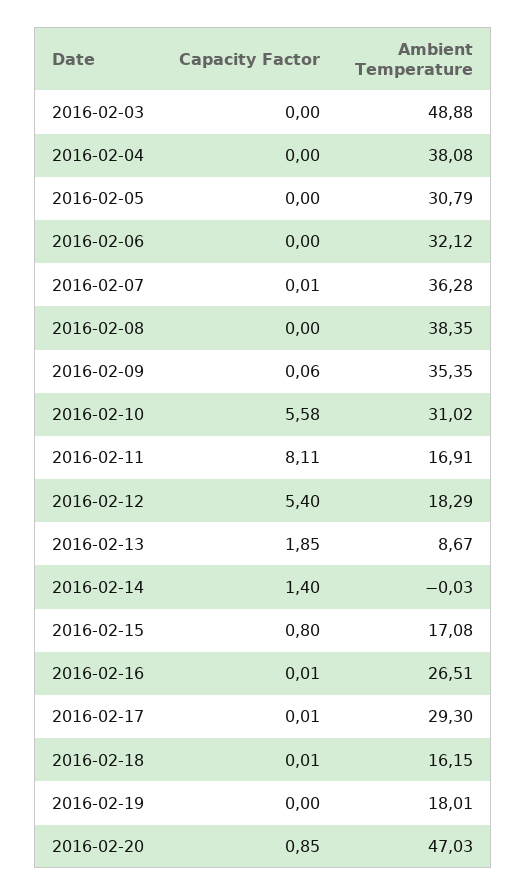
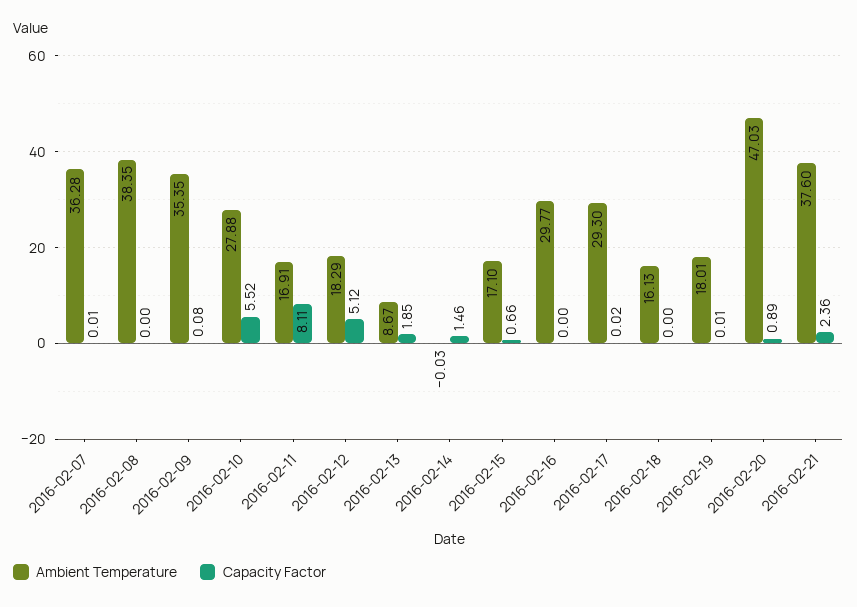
Capacity Factor, 2016-02-03: 0 -> none
Ambient Temperature, 2016-02-03: 48.88 -> none
Capacity Factor, 2016-02-04: 0 -> none
Ambient Temperature, 2016-02-04: 38.08 -> none
Capacity Factor, 2016-02-05: 0 -> none
Ambient Temperature, 2016-02-05: 30.79 -> none
Capacity Factor, 2016-02-06: 0 -> none
Ambient Temperature, 2016-02-06: 32.12 -> none
Capacity Factor, 2016-02-09: 0.06 -> 0.08
Capacity Factor, 2016-02-10: 5.58 -> 5.52
Ambient Temperature, 2016-02-10: 31.02 -> 27.88
Capacity Factor, 2016-02-12: 5.4 -> 5.12
Capacity Factor, 2016-02-14: 1.4 -> 1.46
Capacity Factor, 2016-02-15: 0.8 -> 0.66
Ambient Temperature, 2016-02-15: 17.08 -> 17.1
Capacity Factor, 2016-02-16: 0.01 -> 0
Ambient Temperature, 2016-02-16: 26.51 -> 29.77
Capacity Factor, 2016-02-17: 0.01 -> 0.02
Capacity Factor, 2016-02-18: 0.01 -> 0
Ambient Temperature, 2016-02-18: 16.15 -> 16.13
Capacity Factor, 2016-02-19: 0 -> 0.01
Capacity Factor, 2016-02-20: 0.85 -> 0.89
Ambient Temperature, 2016-02-21: none -> 37.6
Capacity Factor, 2016-02-21: none -> 2.36

